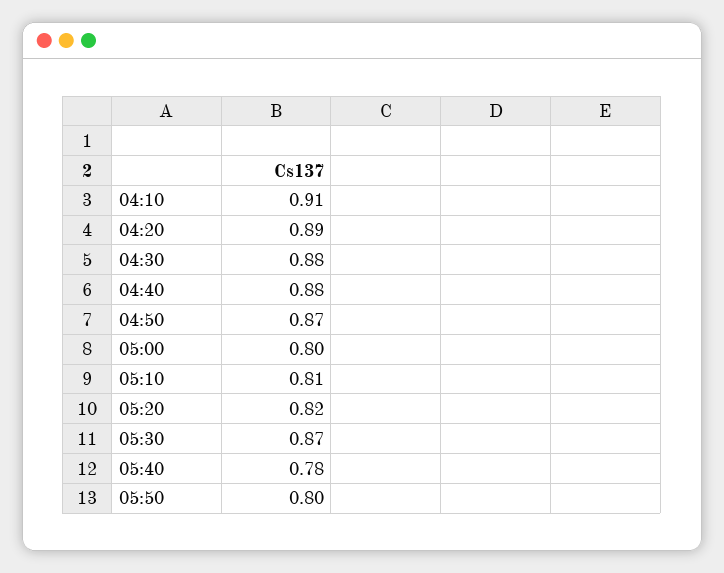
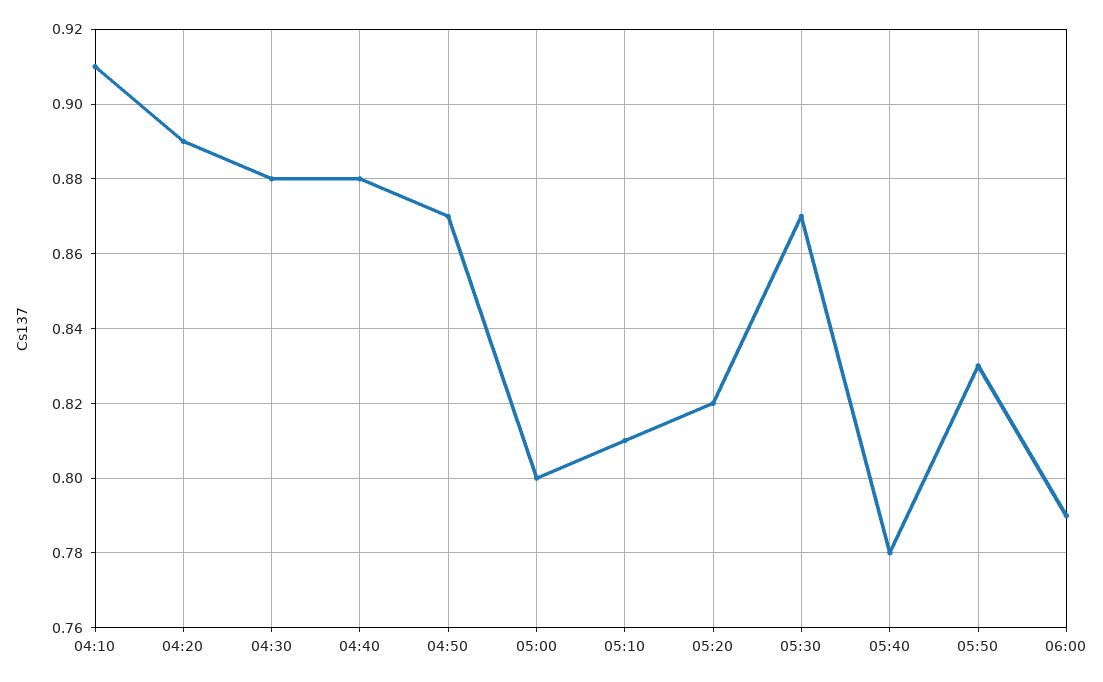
05:50: 0.8 -> 0.83
06:00: none -> 0.79

